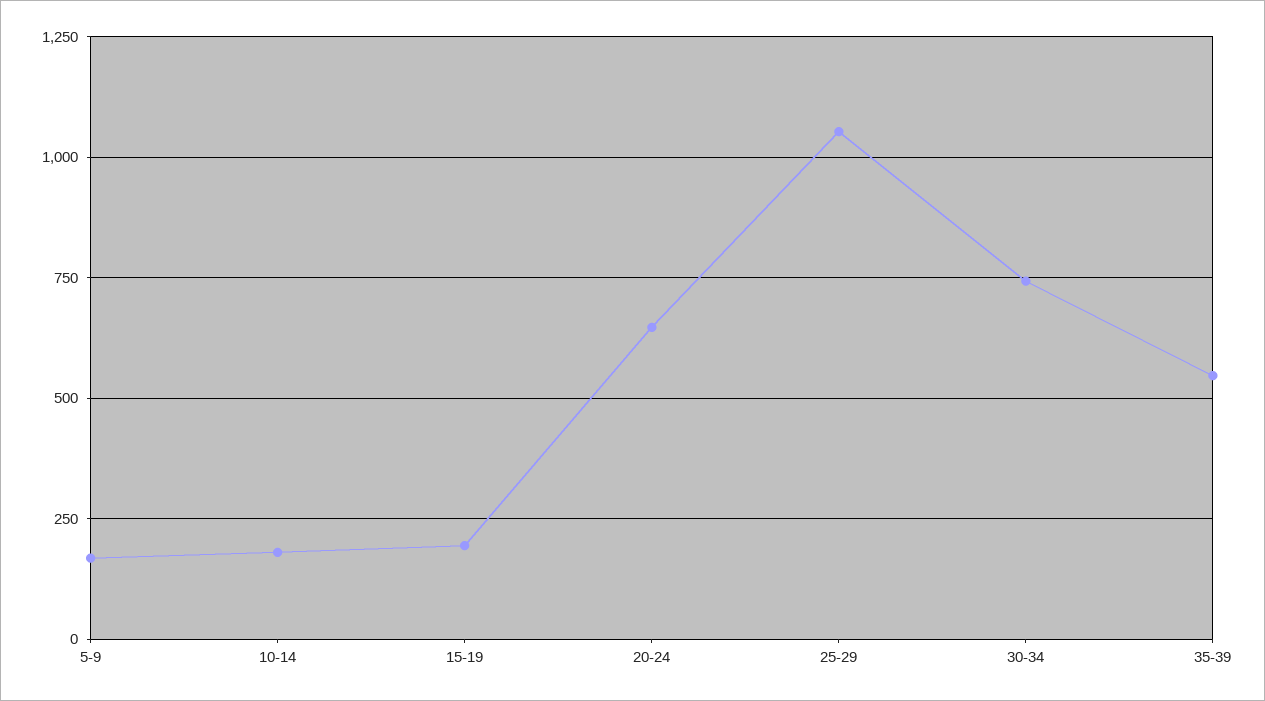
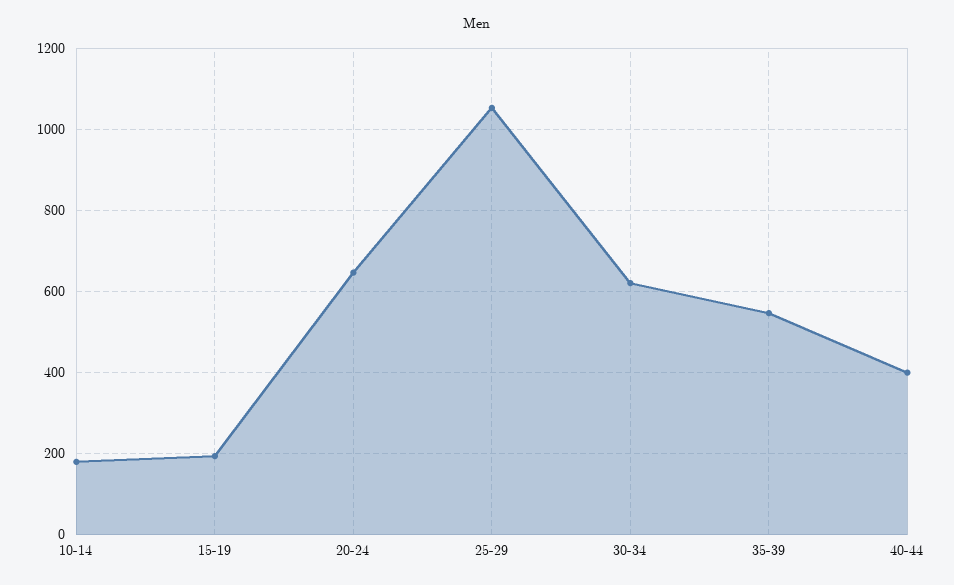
5-9: 175 -> none
30-34: 750 -> 620
40-44: none -> 400

